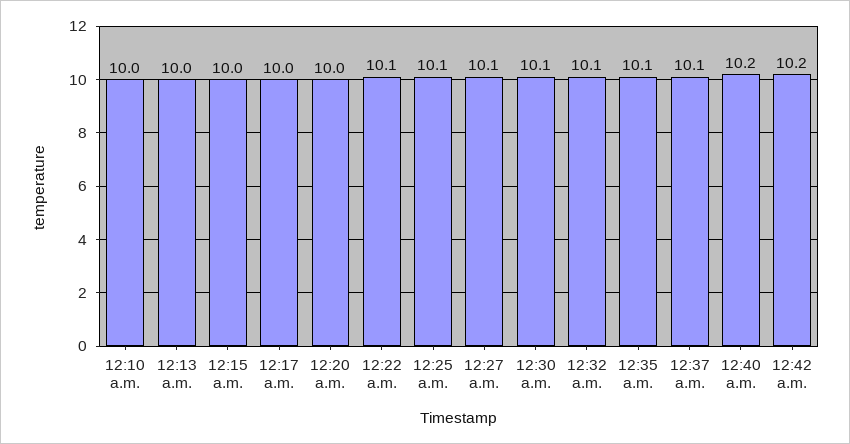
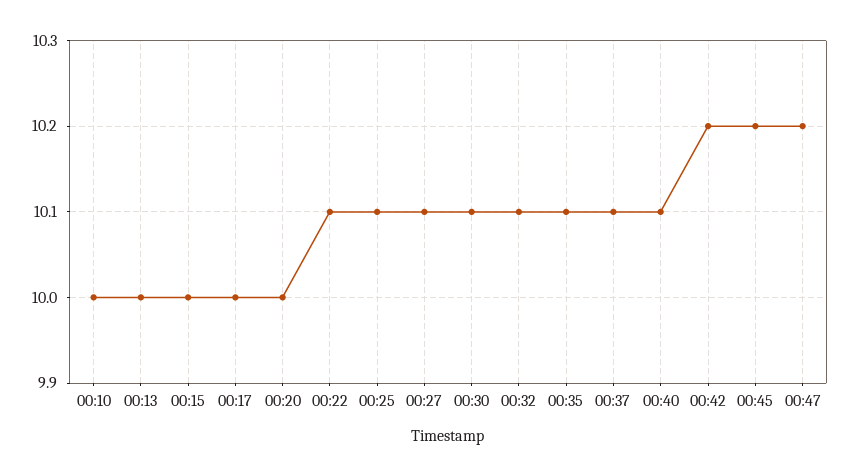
12:40 a.m.: 10.2 -> 10.1
00:45: none -> 10.2
00:47: none -> 10.2

